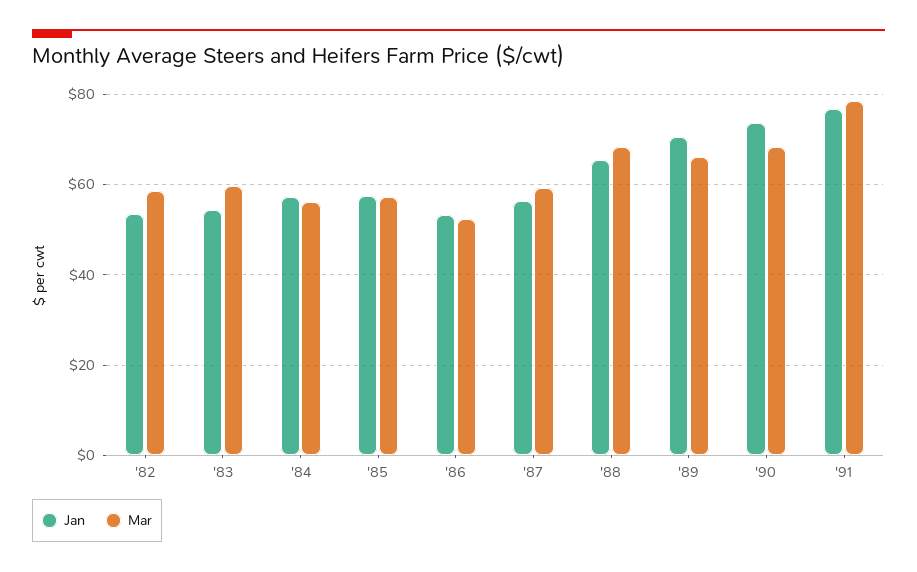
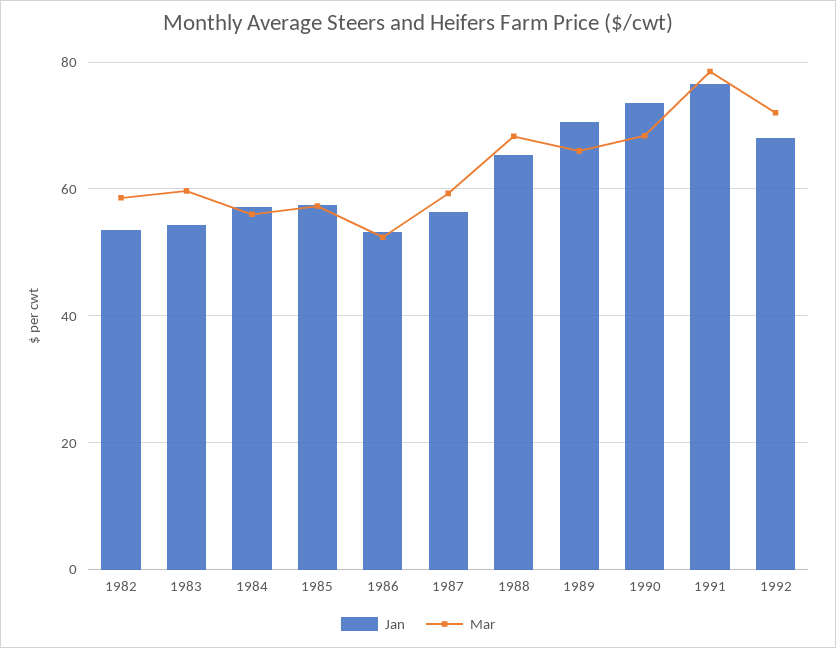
Jan, 1992: none -> 68
Mar, 1992: none -> 72

